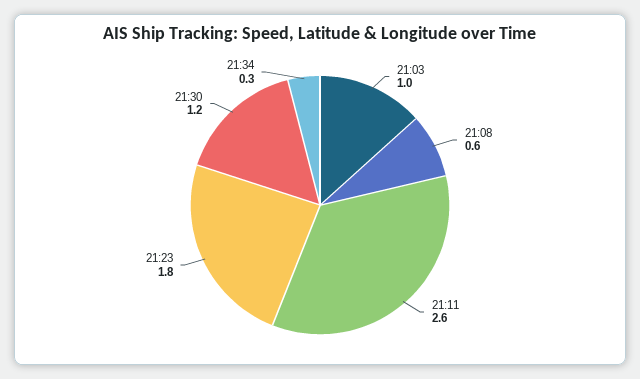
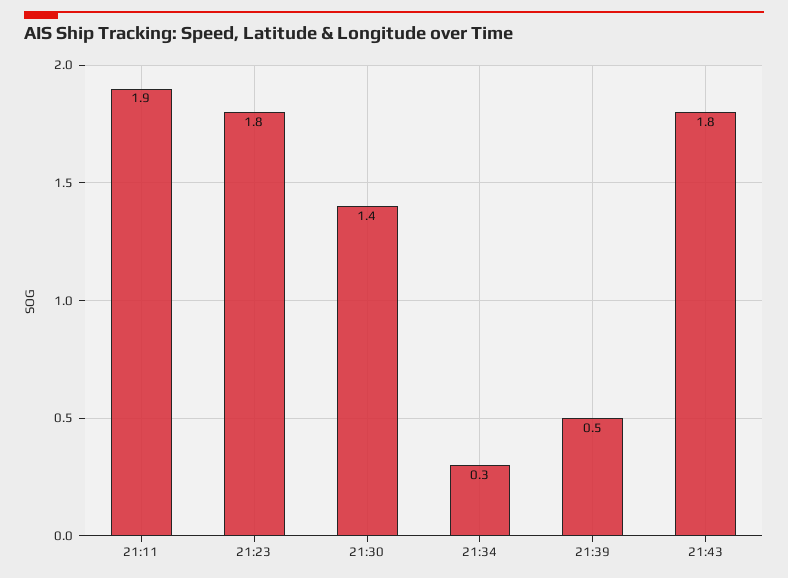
21:03: 1 -> none
21:08: 0.6 -> none
21:11: 2.6 -> 1.9
21:30: 1.2 -> 1.4
21:39: none -> 0.5
21:43: none -> 1.8

